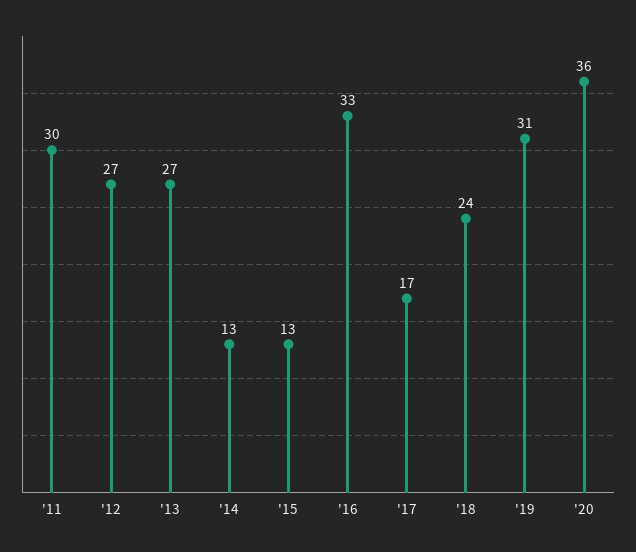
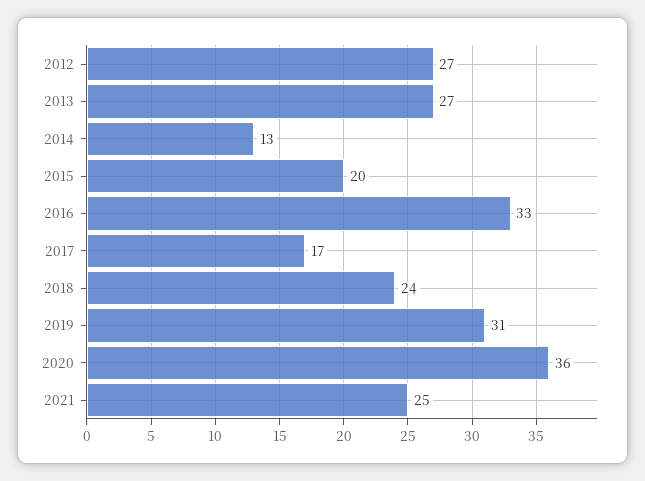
'11: 30 -> none
'15: 13 -> 20
2021: none -> 25

